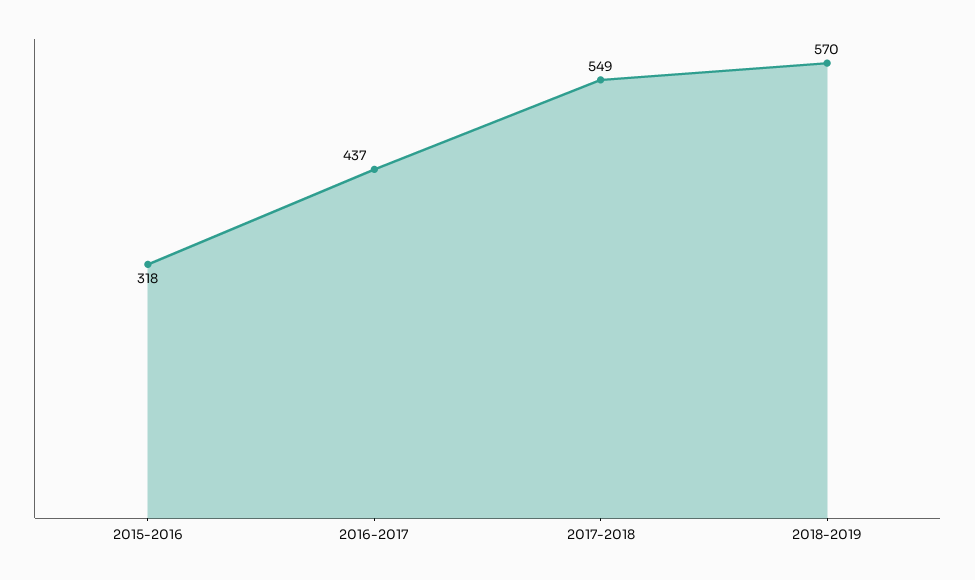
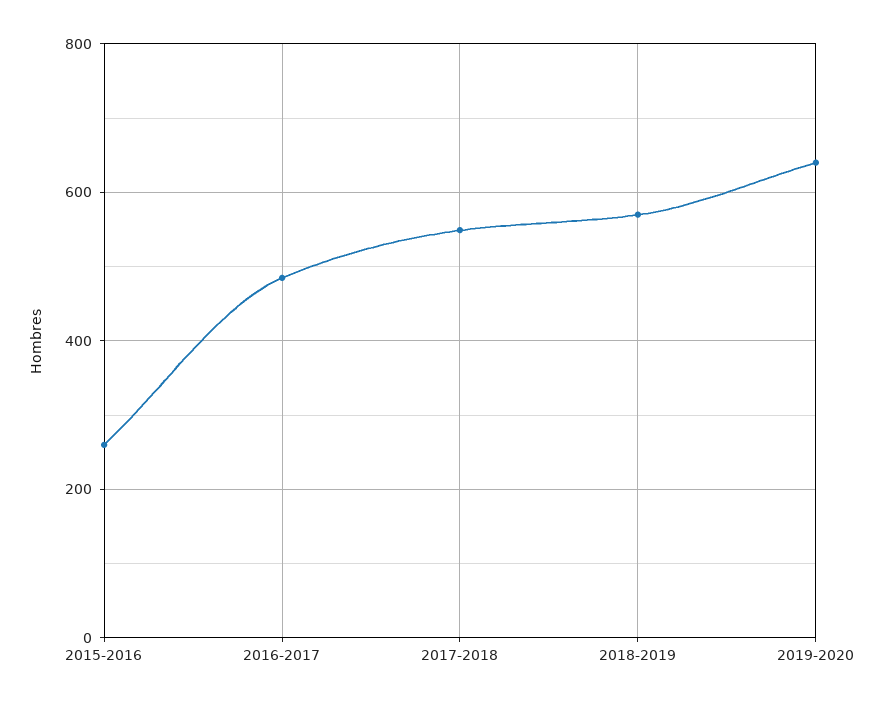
2015-2016: 318 -> 260
2016-2017: 437 -> 480
2019-2020: none -> 640

